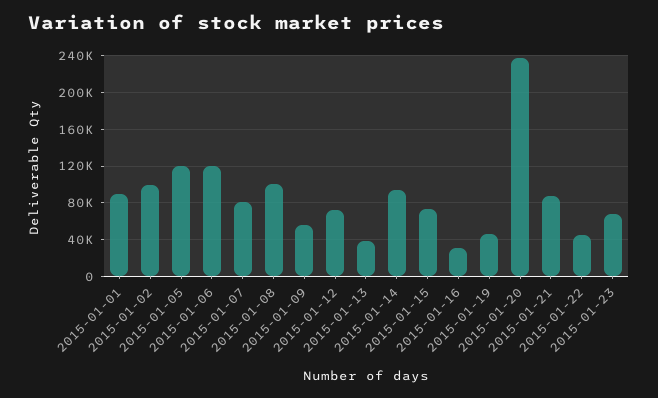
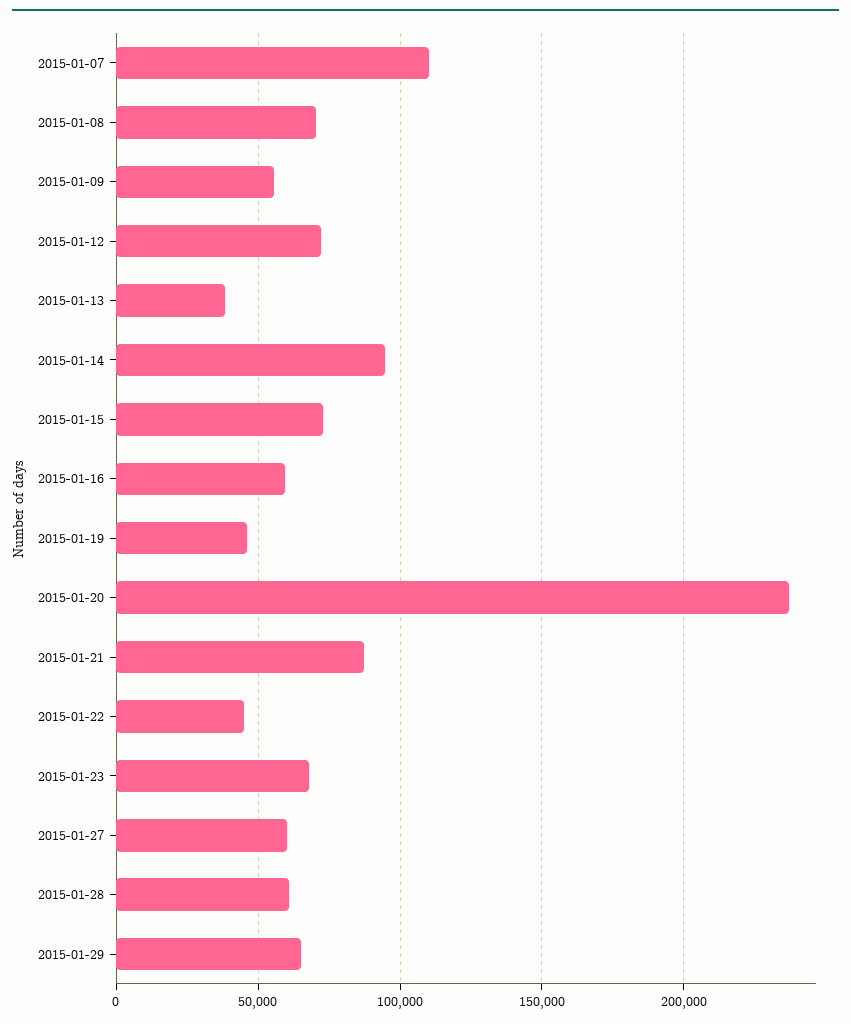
2015-01-01: 90000 -> none
2015-01-02: 100000 -> none
2015-01-05: 120000 -> none
2015-01-06: 120000 -> none
2015-01-07: 80000 -> 110000
2015-01-08: 100000 -> 70000
2015-01-16: 30000 -> 60000
2015-01-27: none -> 60000
2015-01-28: none -> 60000
2015-01-29: none -> 65000

